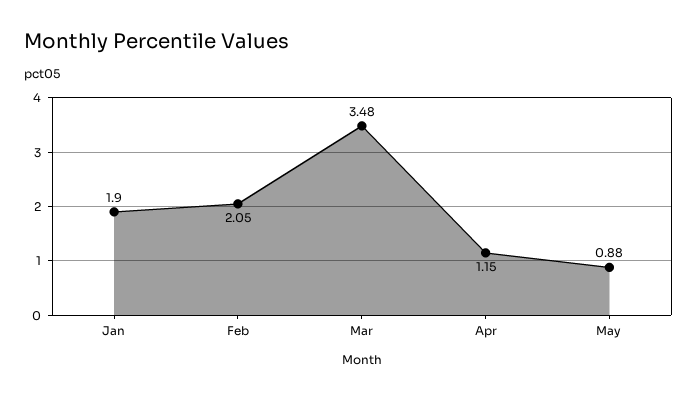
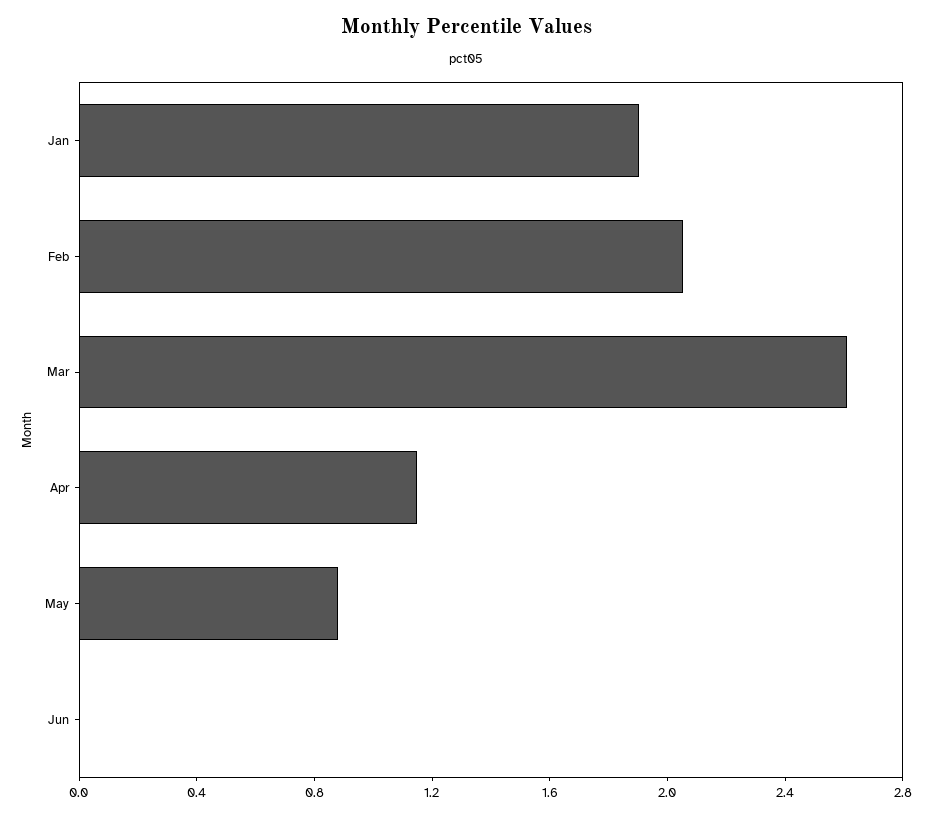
Mar: 3.48 -> 2.6
Jun: none -> 0

